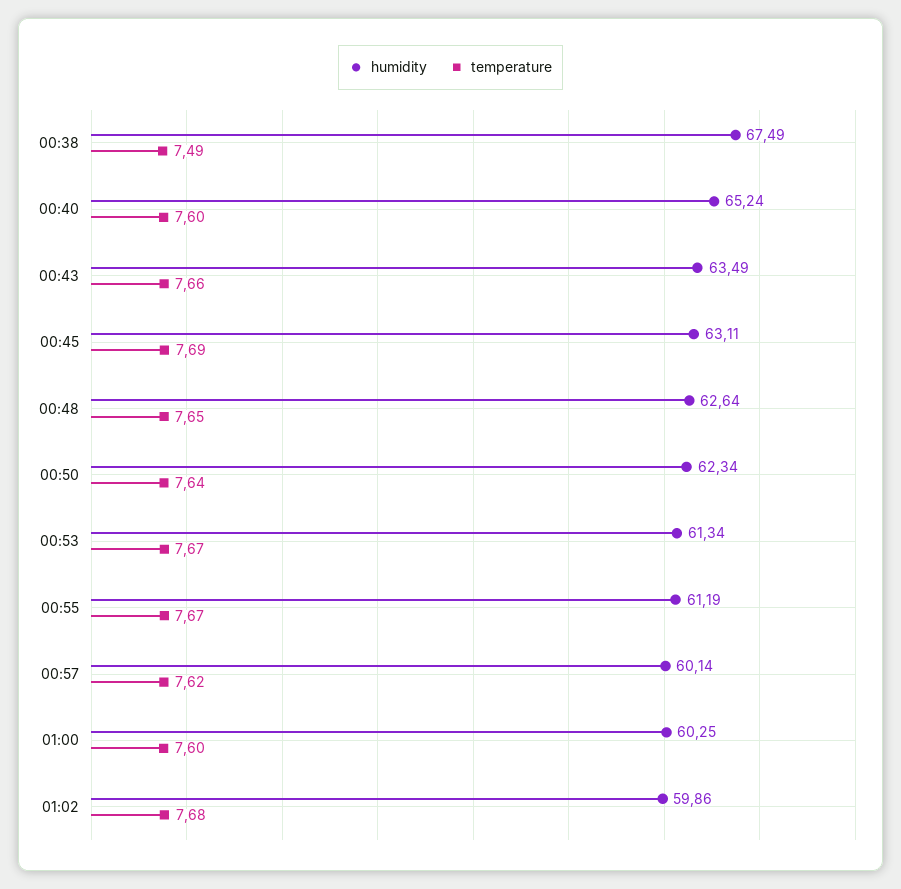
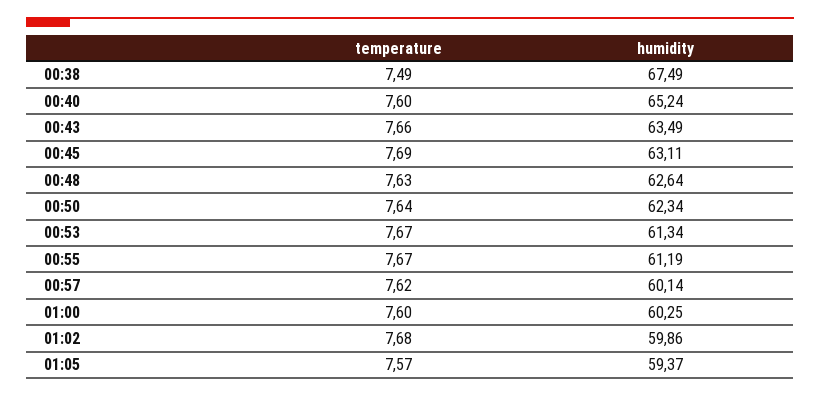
temperature, 00:48: 7.65 -> 7.63
temperature, 01:05: none -> 7.57
humidity, 01:05: none -> 59.37

